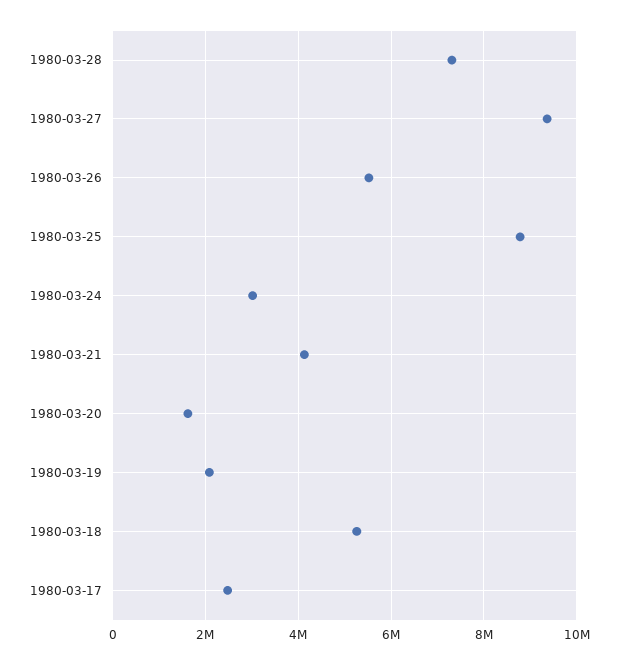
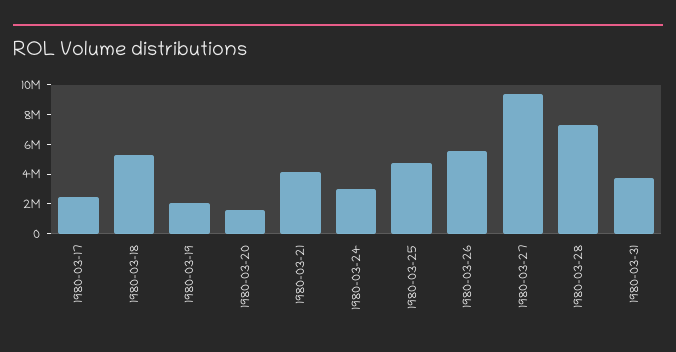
1980-03-25: 8800000 -> 5000000
1980-03-31: none -> 4000000

